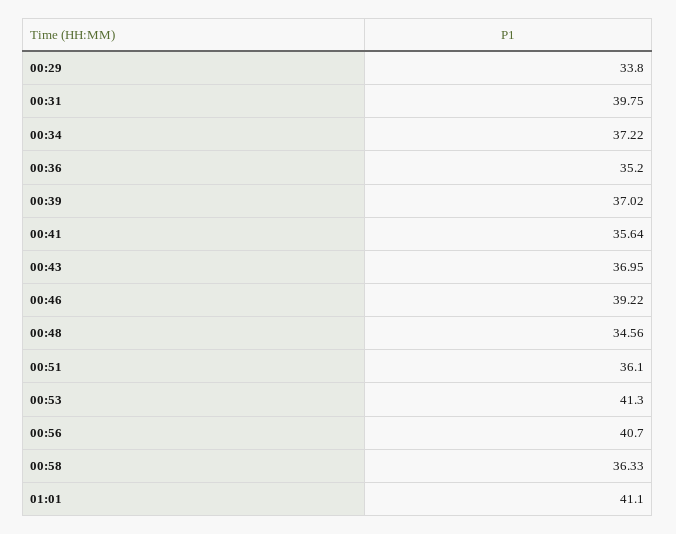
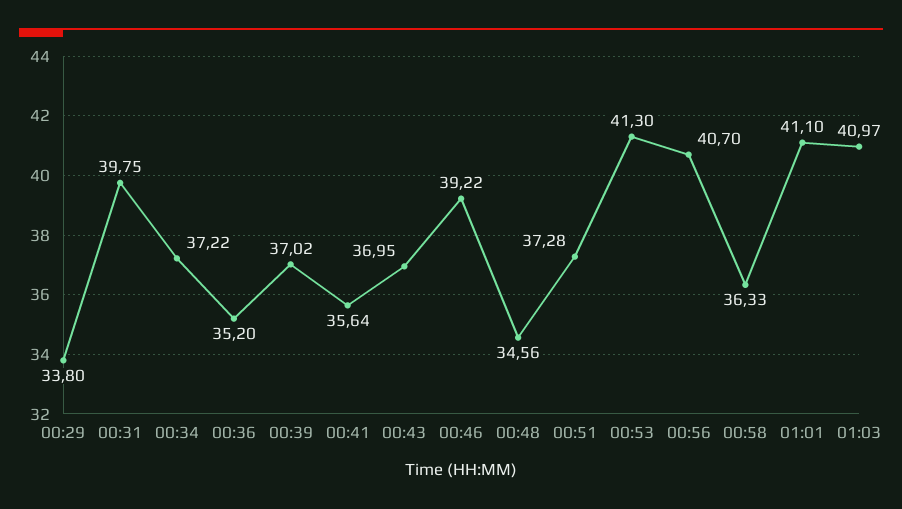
00:51: 36.1 -> 37.28
01:03: none -> 40.97

